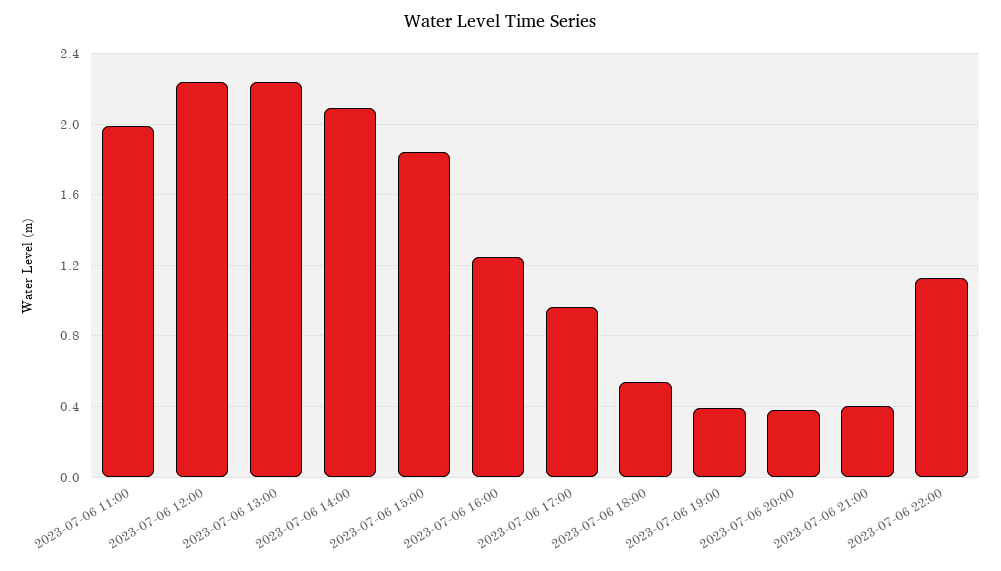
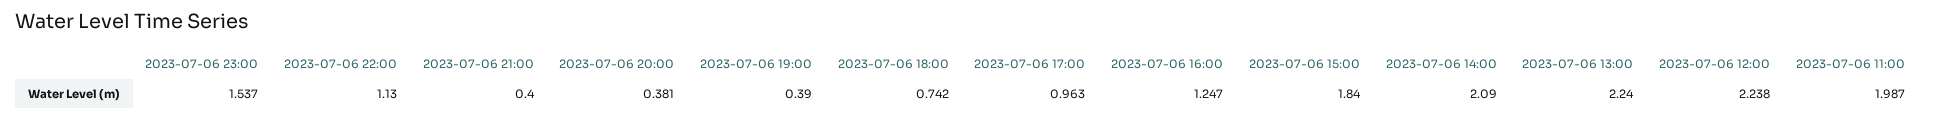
2023-07-06 18:00: 0.55 -> 0.742
2023-07-06 23:00: none -> 1.537

